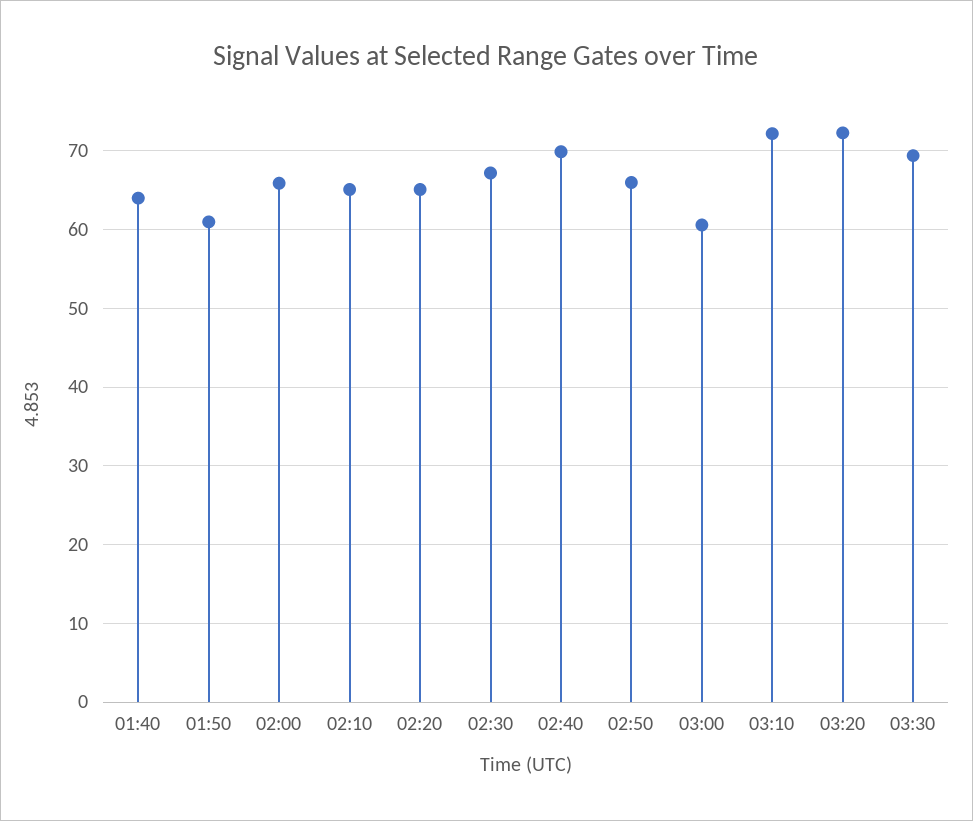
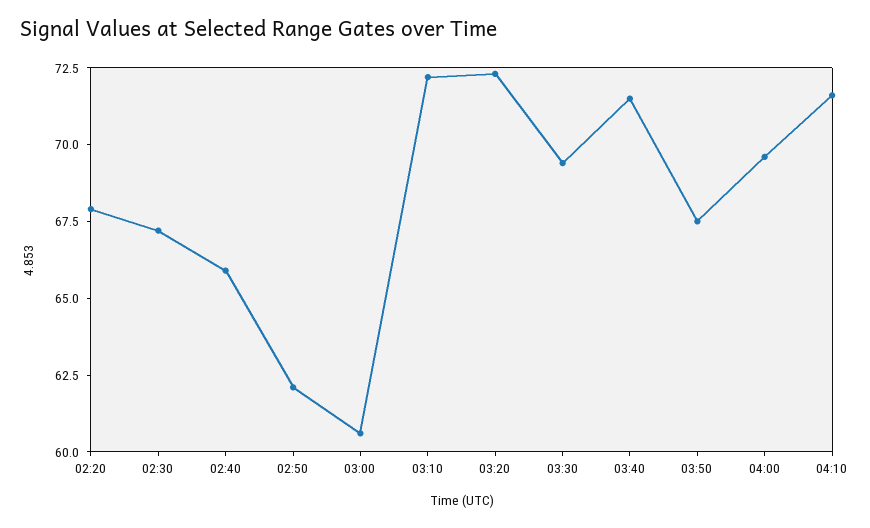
01:40: 64 -> none
01:50: 61 -> none
02:00: 66 -> none
02:10: 65 -> none
02:20: 65 -> 68
02:40: 70 -> 66
02:50: 66 -> 62
03:40: none -> 71.5
03:50: none -> 67.5
04:00: none -> 69.5
04:10: none -> 71.5

